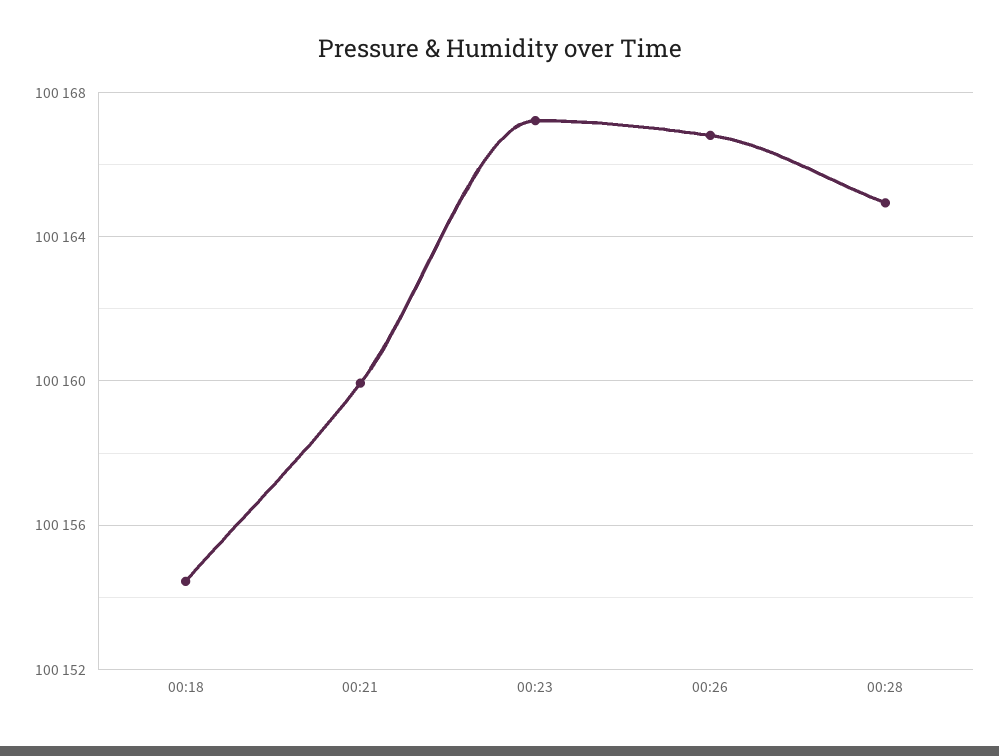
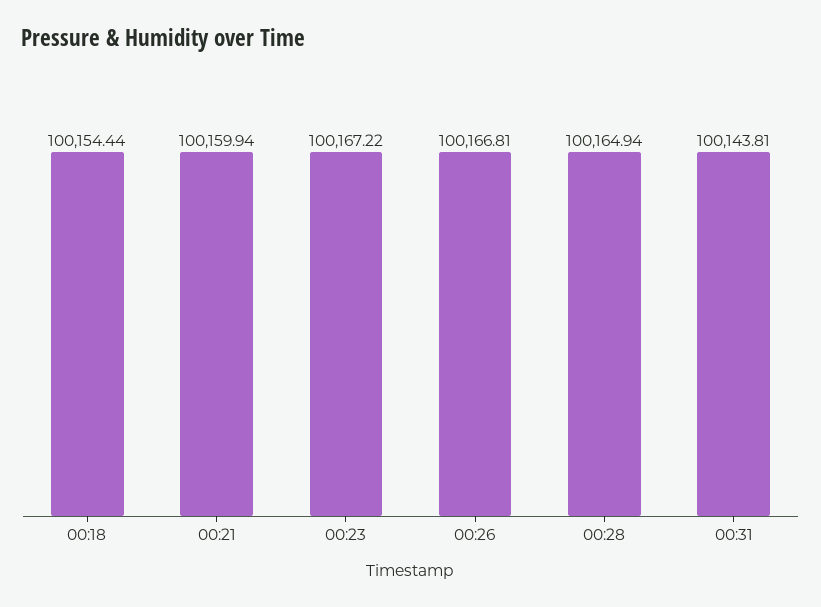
00:31: none -> 100143.81

